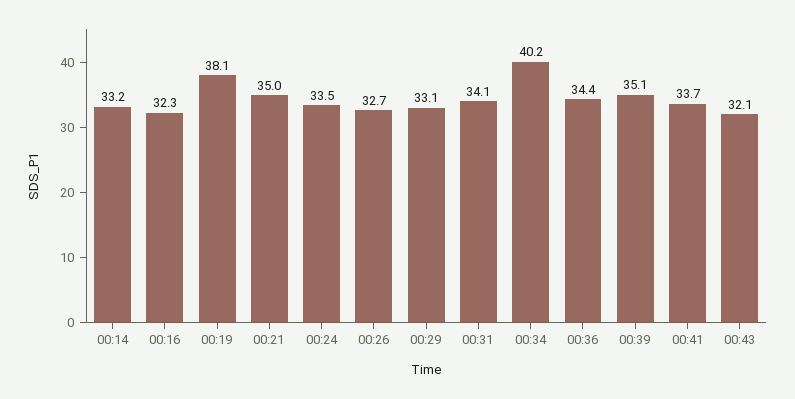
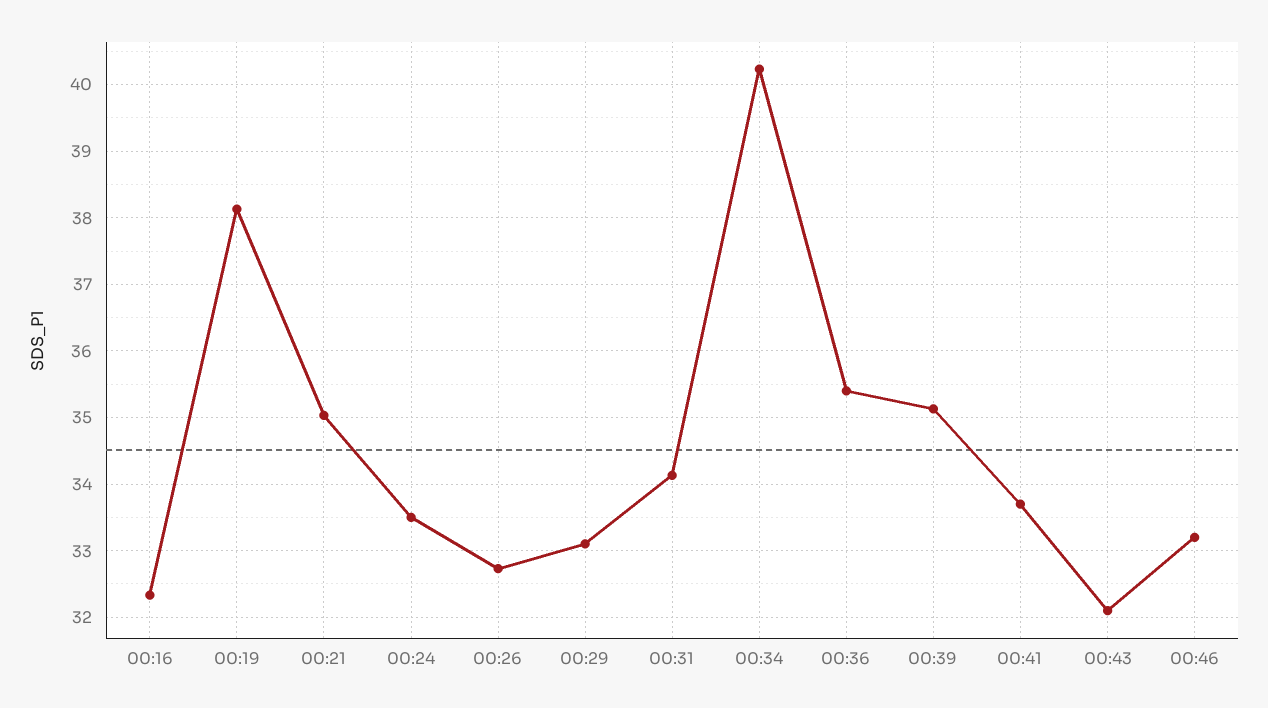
00:14: 33.2 -> none
00:36: 34.4 -> 35.4
00:46: none -> 33.2

